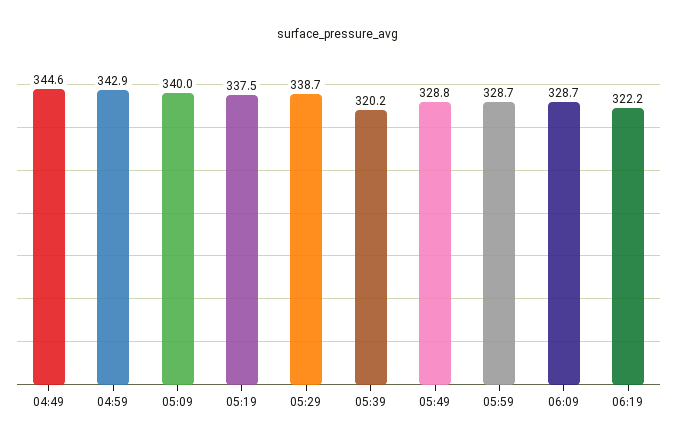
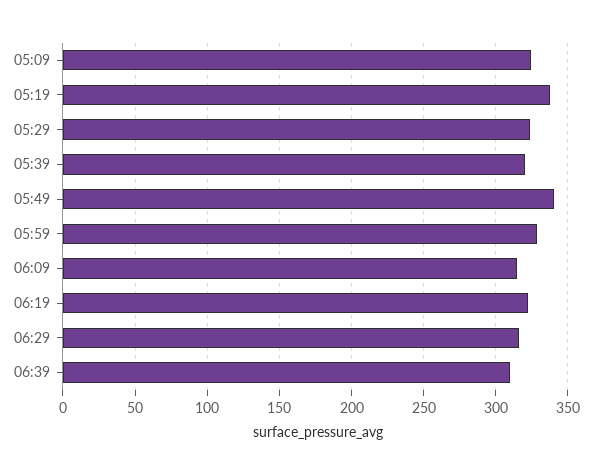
04:49: 344.6 -> none
04:59: 342.9 -> none
05:09: 340 -> 325
05:29: 338.7 -> 325
05:49: 328.8 -> 340
06:09: 328.7 -> 315
06:29: none -> 315
06:39: none -> 310

